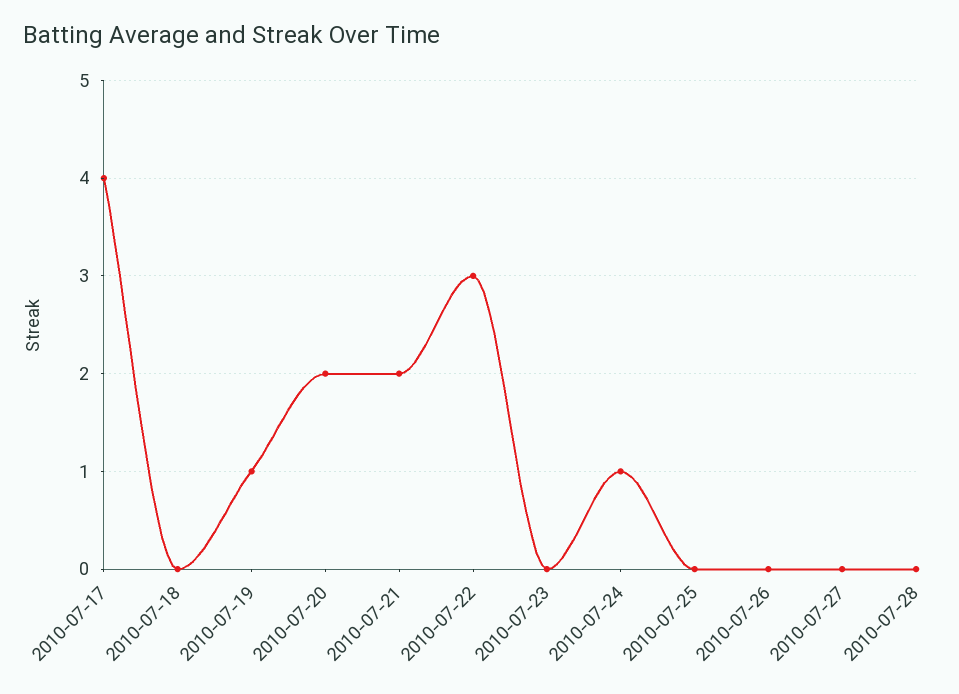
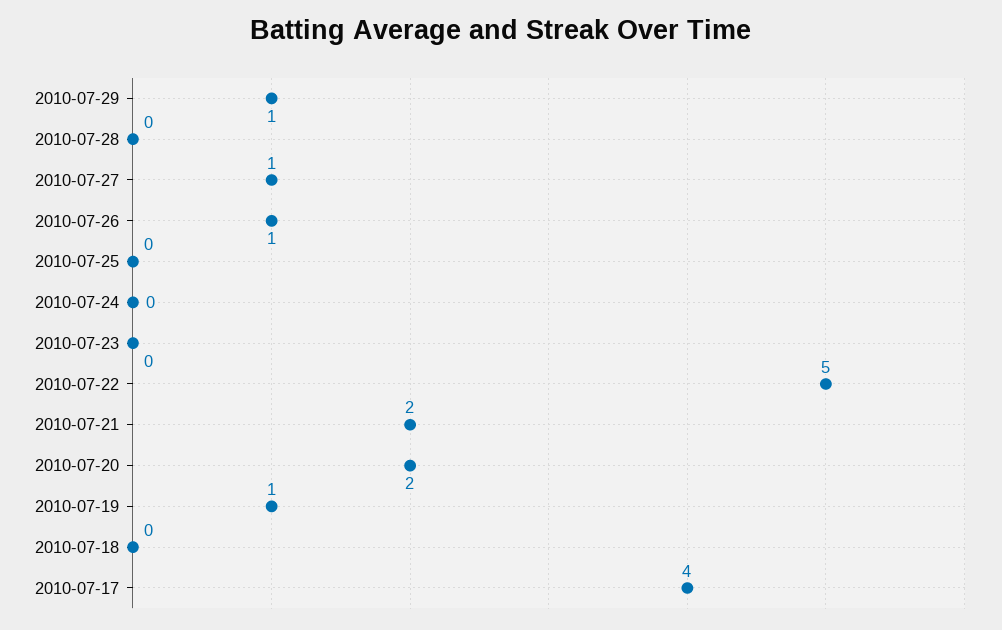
2010-07-22: 3 -> 5
2010-07-24: 1 -> 0
2010-07-26: 0 -> 1
2010-07-27: 0 -> 1
2010-07-29: none -> 1

